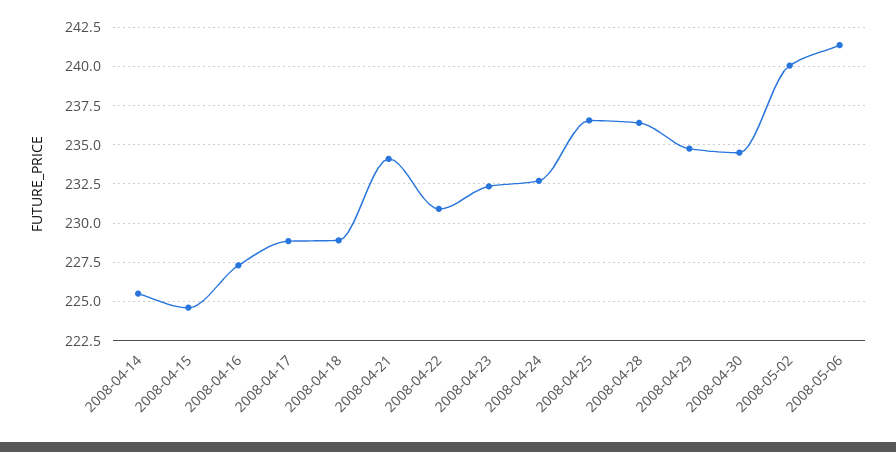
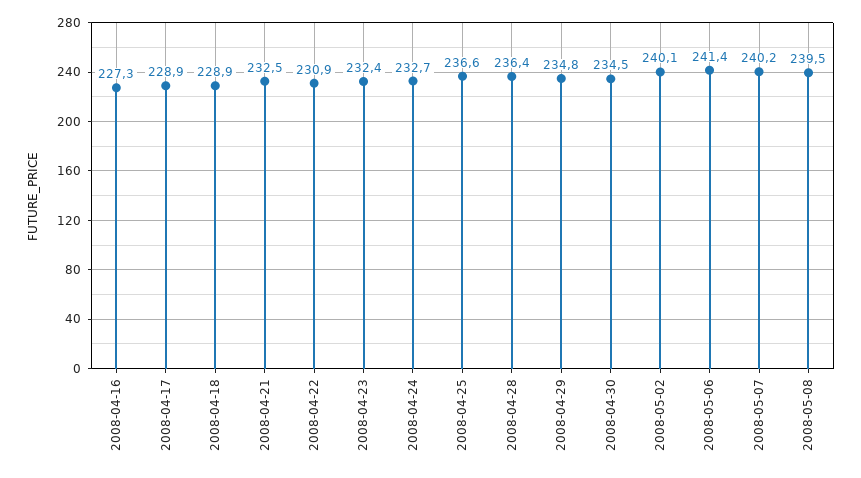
2008-04-14: 225.5 -> none
2008-04-15: 224.5 -> none
2008-04-21: 234 -> 232.5
2008-05-07: none -> 240.2
2008-05-08: none -> 239.5

